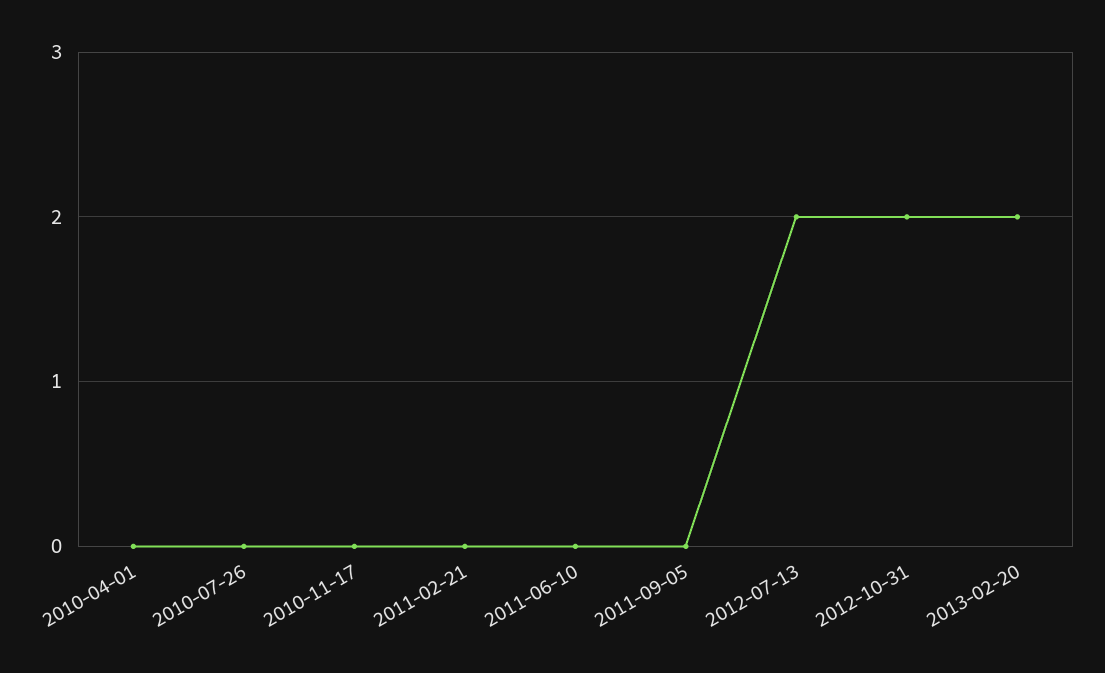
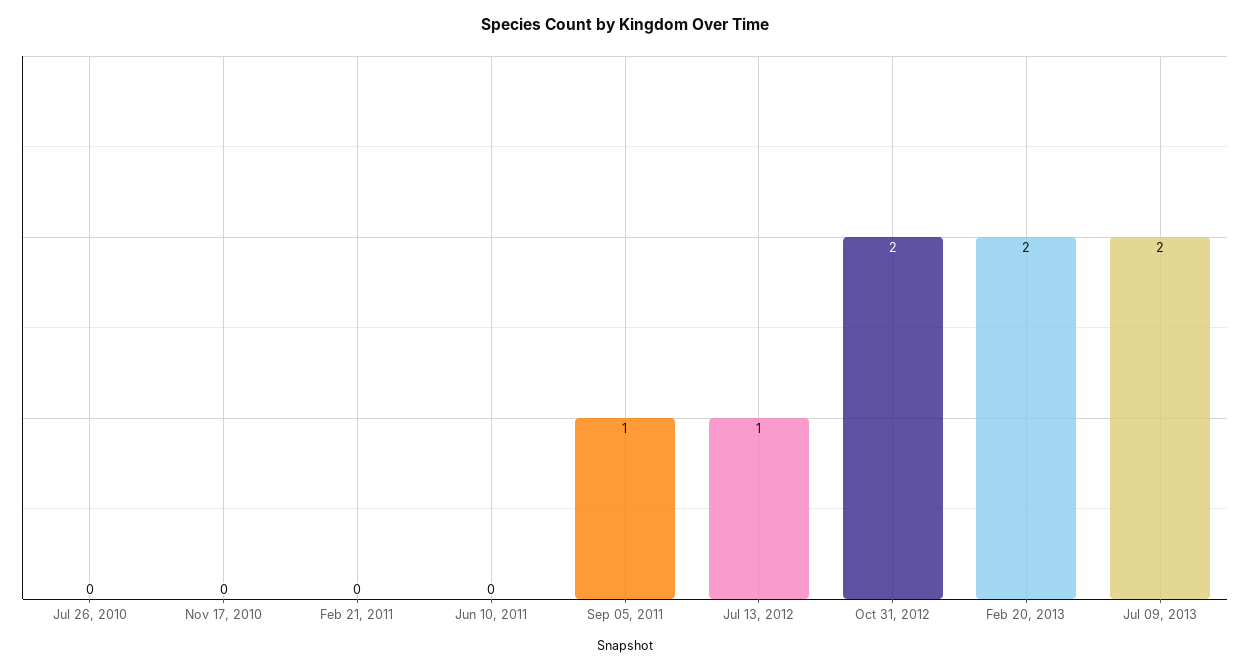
2010-04-01: 0 -> none
2011-09-05: 0 -> 1
2012-07-13: 2 -> 1
Jul 09, 2013: none -> 2

